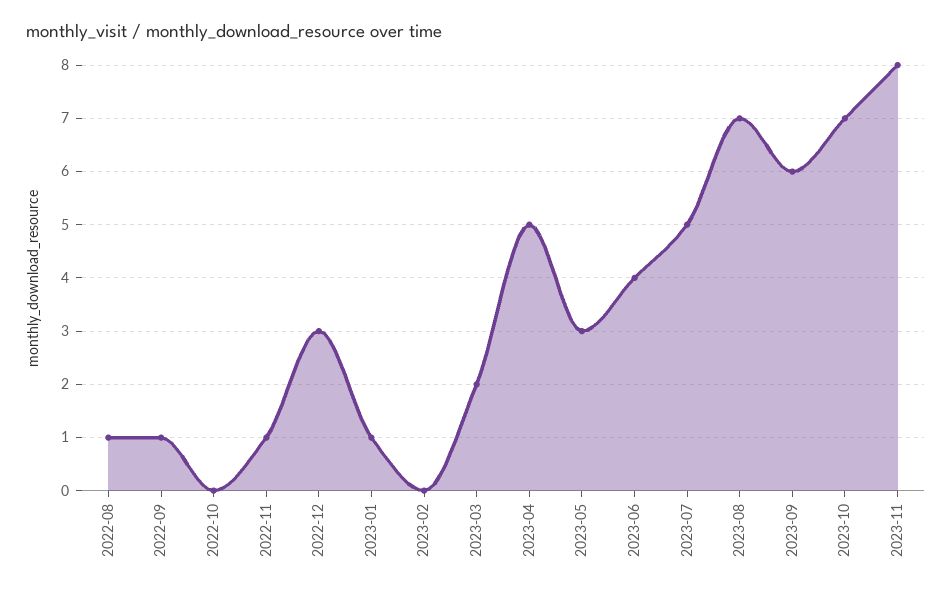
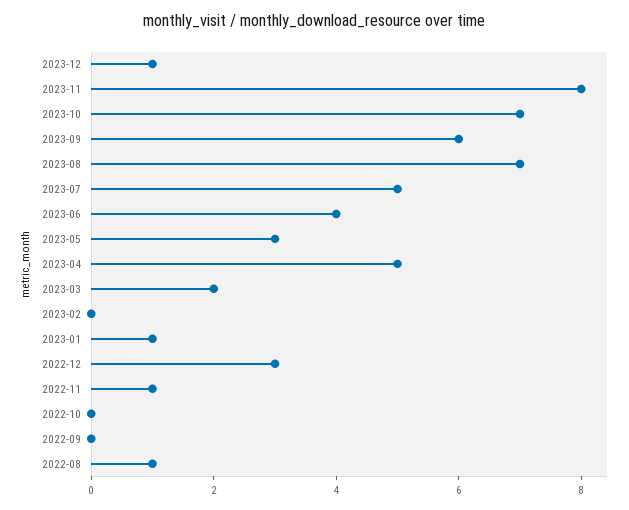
2022-09: 1 -> 0
2023-12: none -> 1

